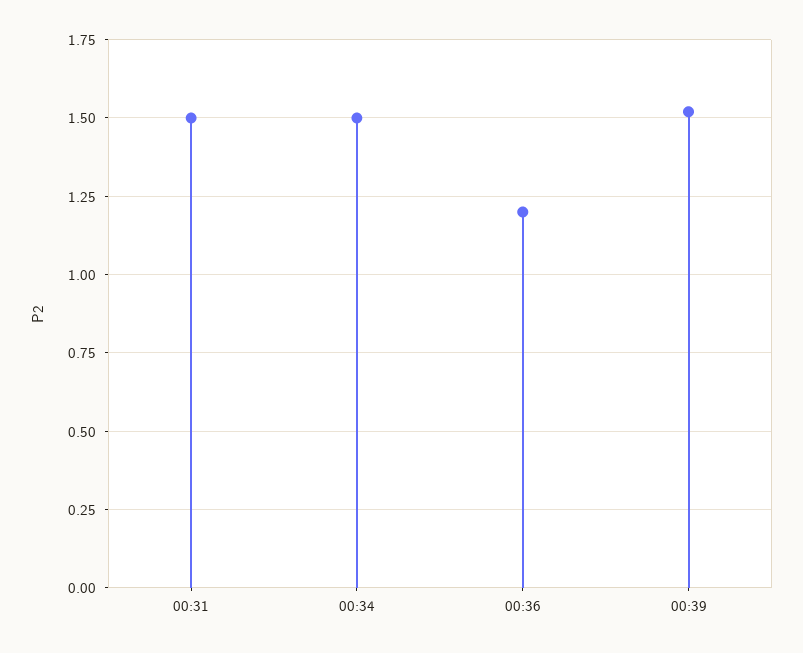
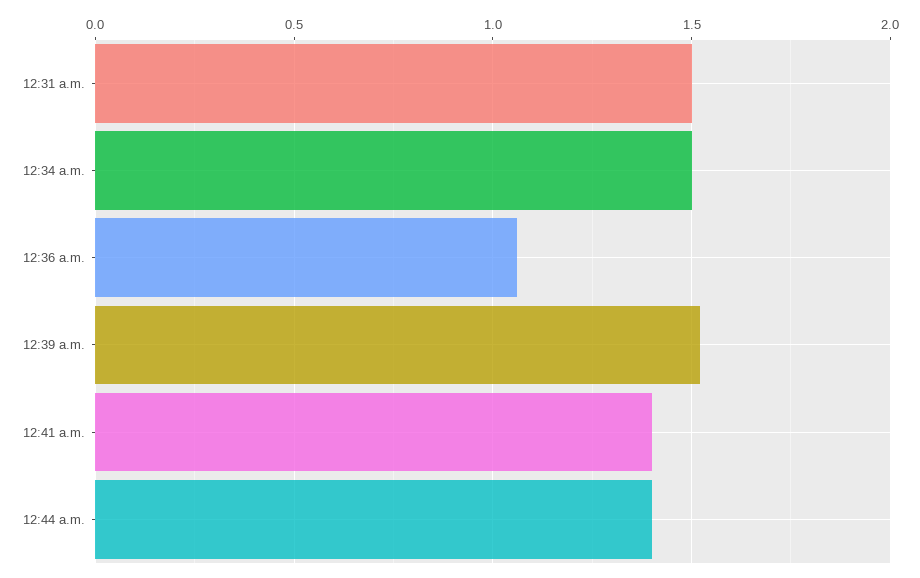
00:36: 1.2 -> 1.05
12:41 a.m.: none -> 1.4
12:44 a.m.: none -> 1.4

